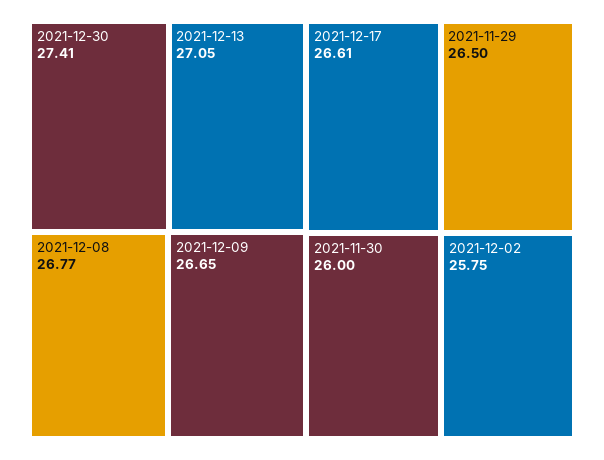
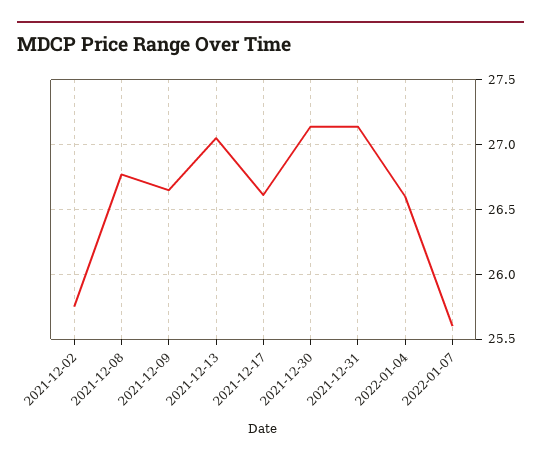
2021-12-30: 27.41 -> 27.15
2021-11-29: 26.5 -> none
2021-11-30: 26 -> none
2021-12-31: none -> 27.15
2022-01-04: none -> 26.6
2022-01-07: none -> 25.6

